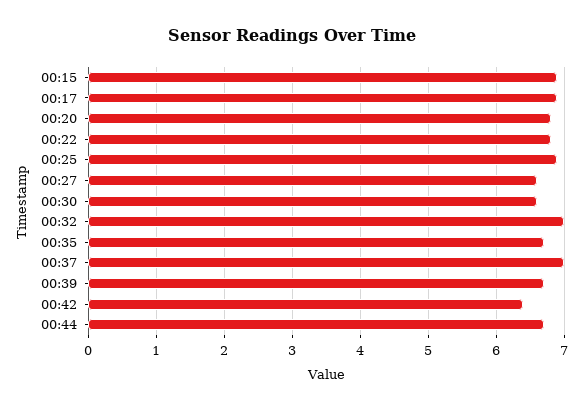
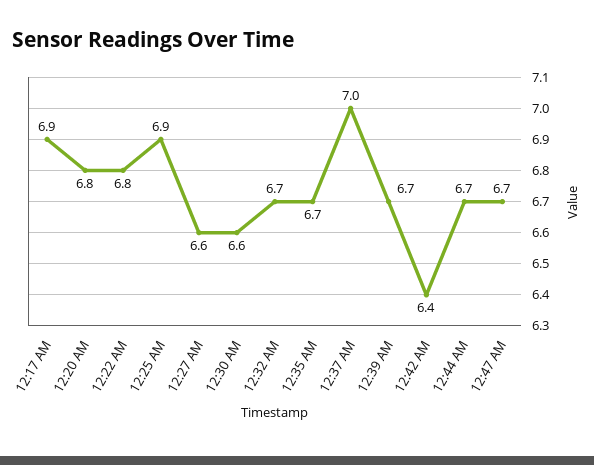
00:15: 6.9 -> none
00:32: 7 -> 6.7
12:47 AM: none -> 6.7

